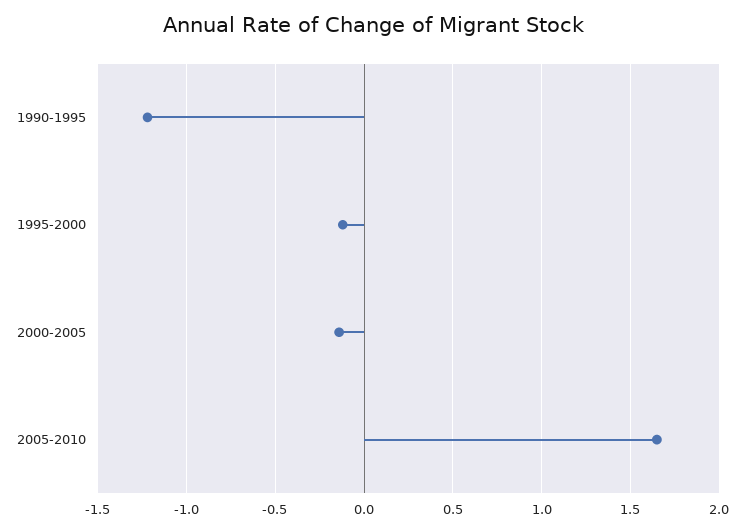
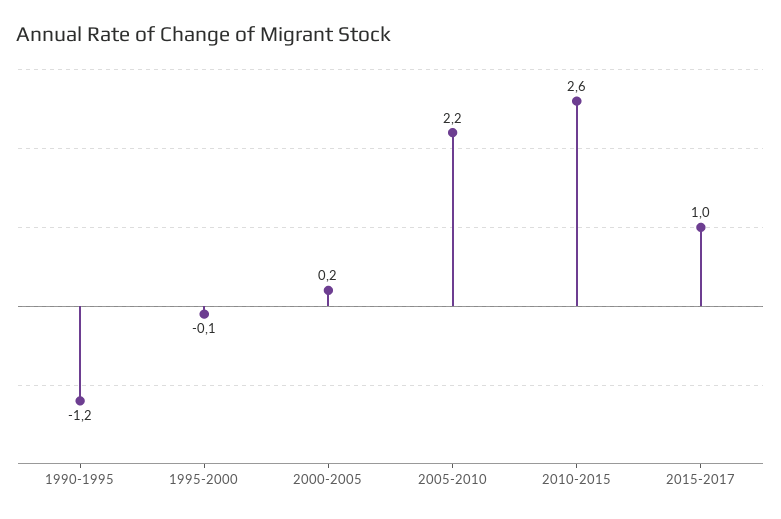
2000-2005: -0.15 -> 0.2
2005-2010: 1.65 -> 2.2
2010-2015: none -> 2.6
2015-2017: none -> 1

